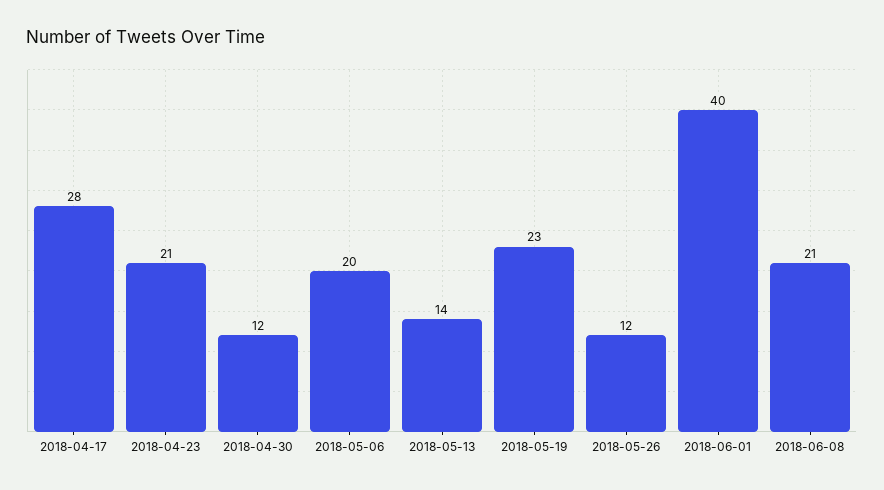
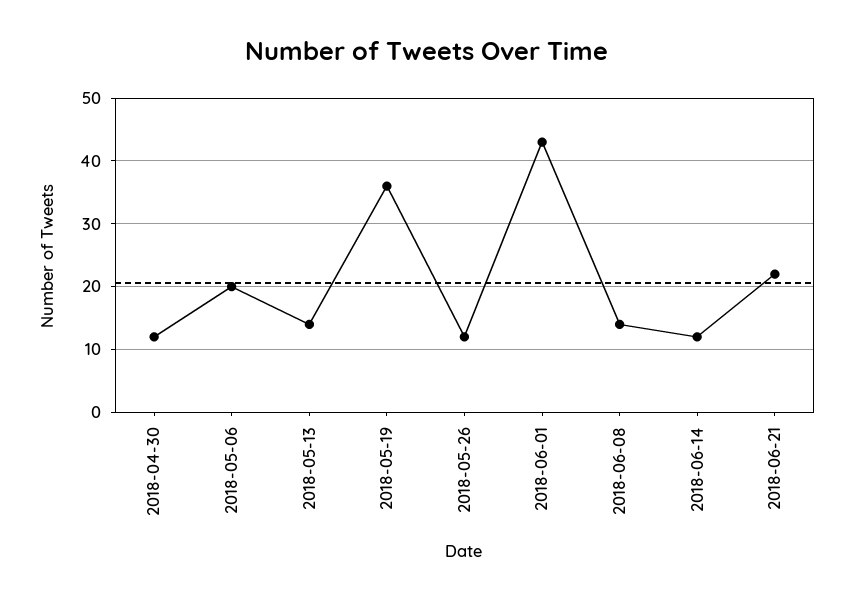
2018-04-17: 28 -> none
2018-04-23: 21 -> none
2018-05-19: 23 -> 36
2018-06-01: 40 -> 43
2018-06-08: 21 -> 14
2018-06-14: none -> 12
2018-06-21: none -> 22

